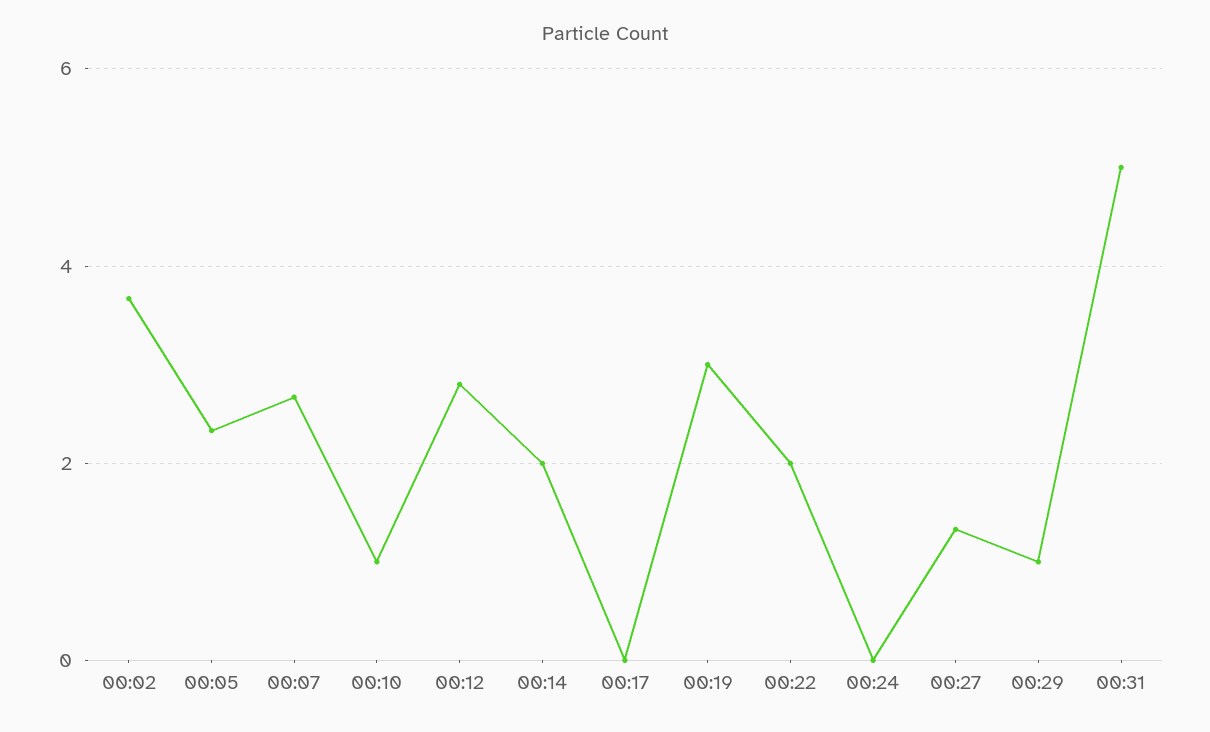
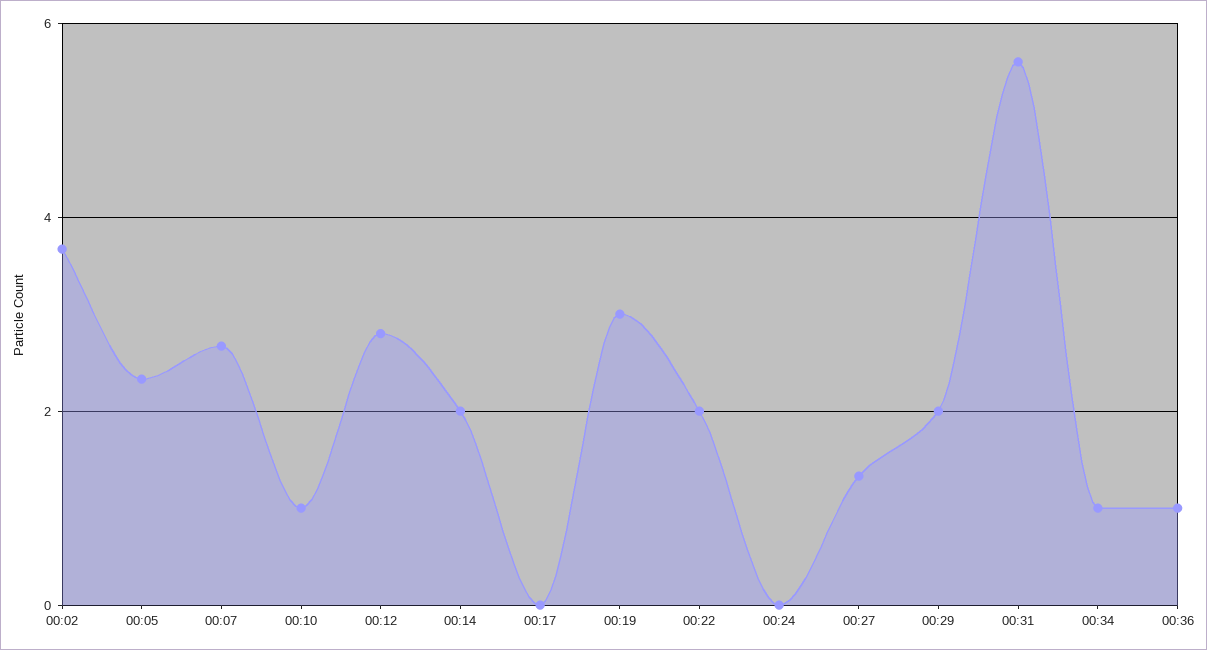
00:29: 1 -> 2
00:31: 5 -> 5.6
00:34: none -> 1
00:36: none -> 1

